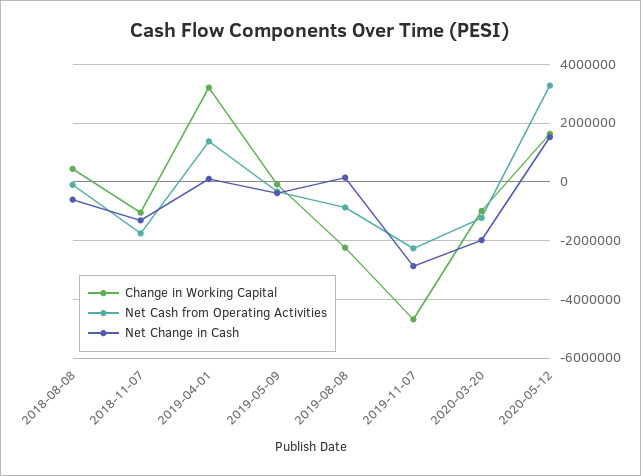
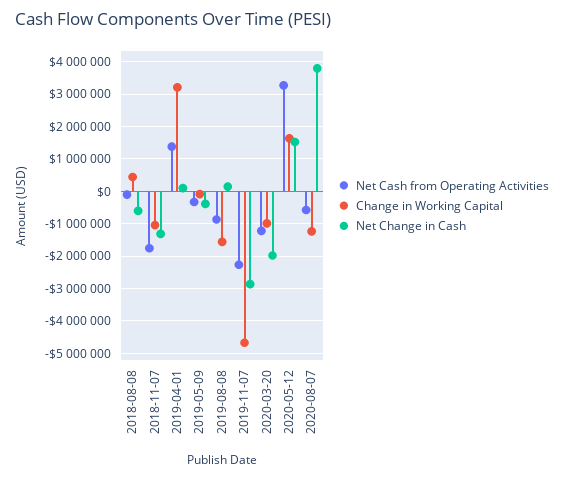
Change in Working Capital, 2019-08-08: -2250000 -> -1600000
Net Cash from Operating Activities, 2020-08-07: none -> -600000
Change in Working Capital, 2020-08-07: none -> -1200000
Net Change in Cash, 2020-08-07: none -> 3800000

